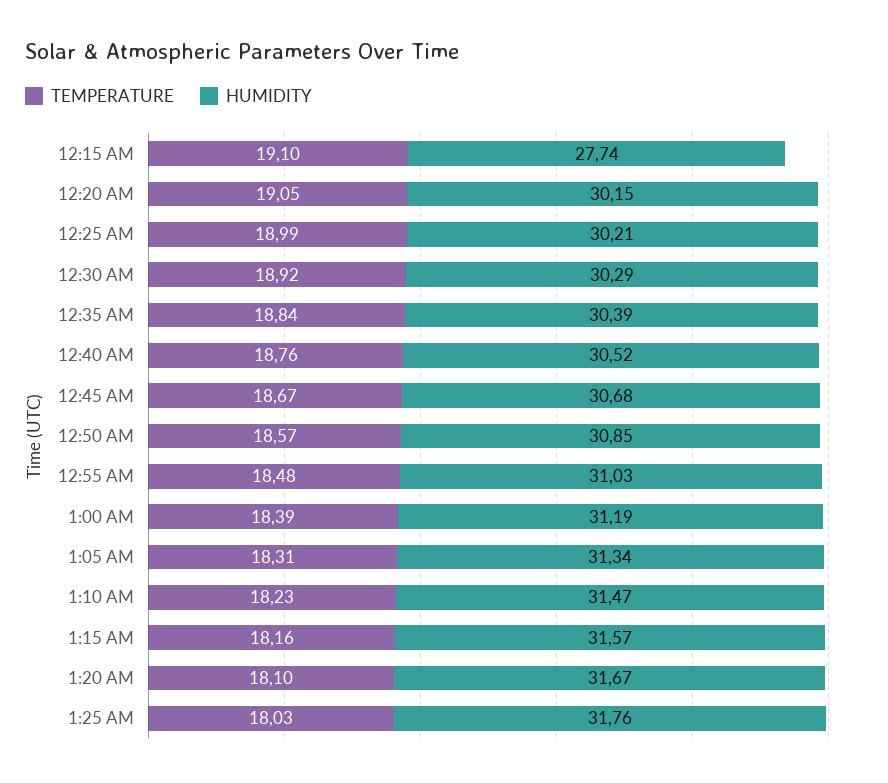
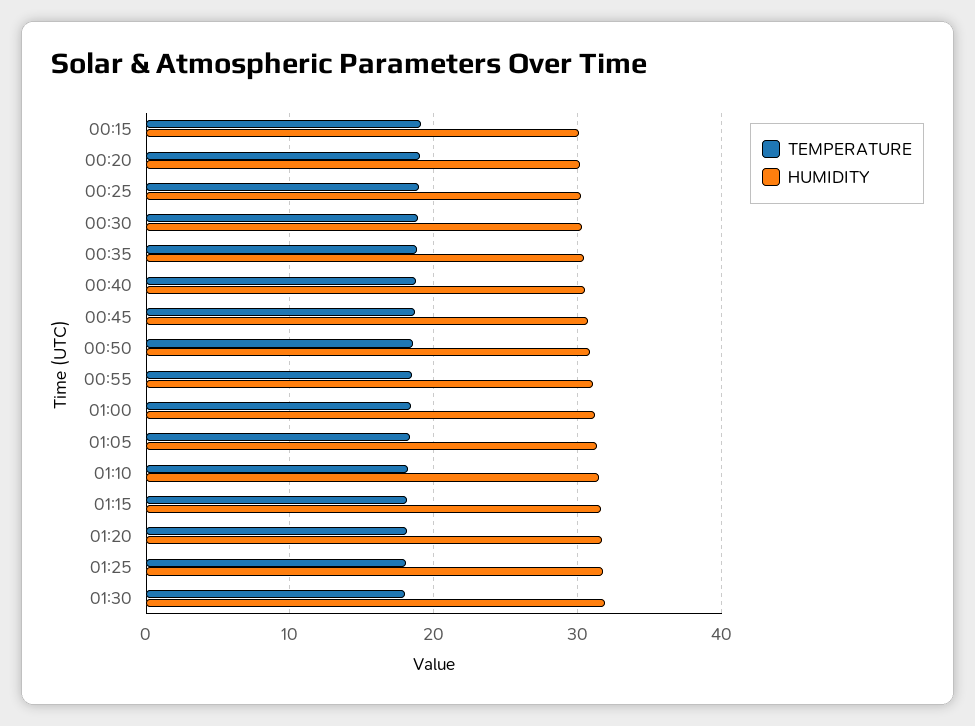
HUMIDITY, 12:15 AM: 27.74 -> 30
TEMPERATURE, 01:30: none -> 18
HUMIDITY, 01:30: none -> 32

